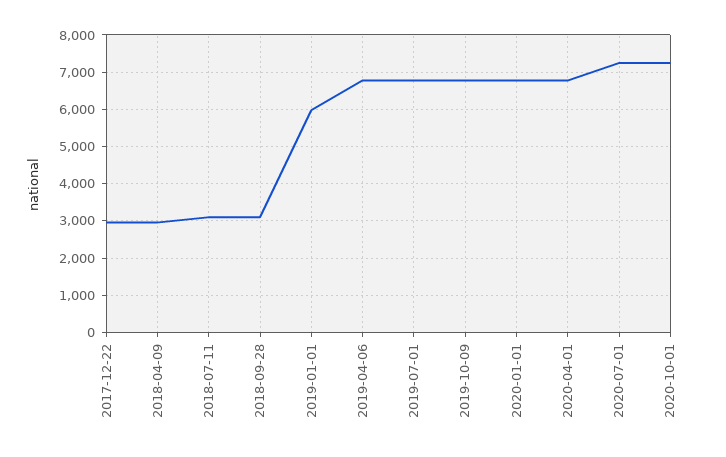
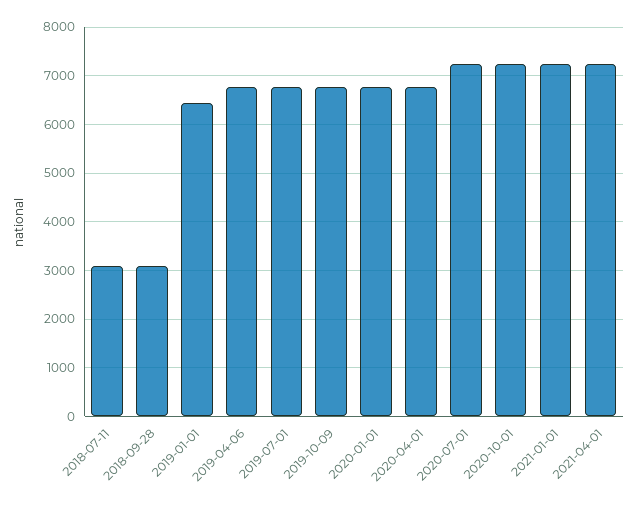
2017-12-22: 3000 -> none
2018-04-09: 3000 -> none
2019-01-01: 6000 -> 6400
2021-01-01: none -> 7200
2021-04-01: none -> 7200

